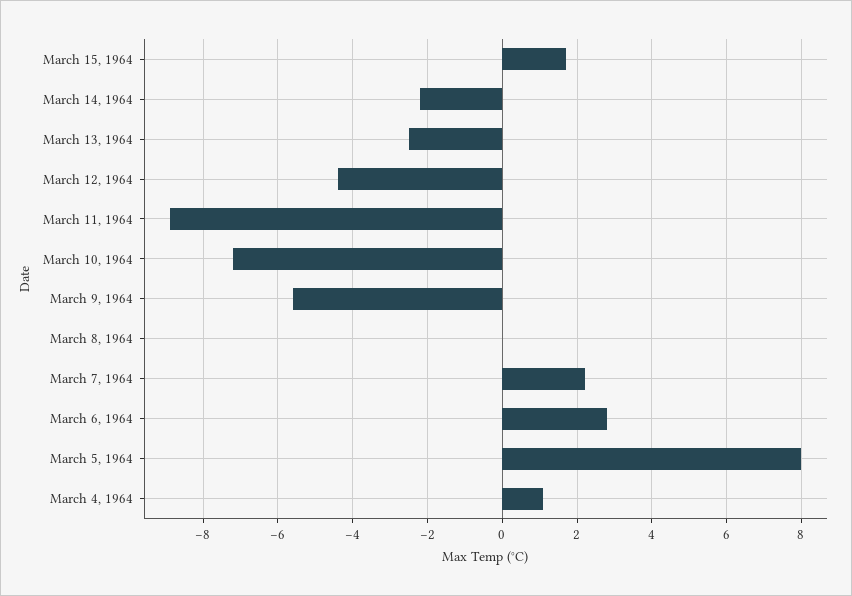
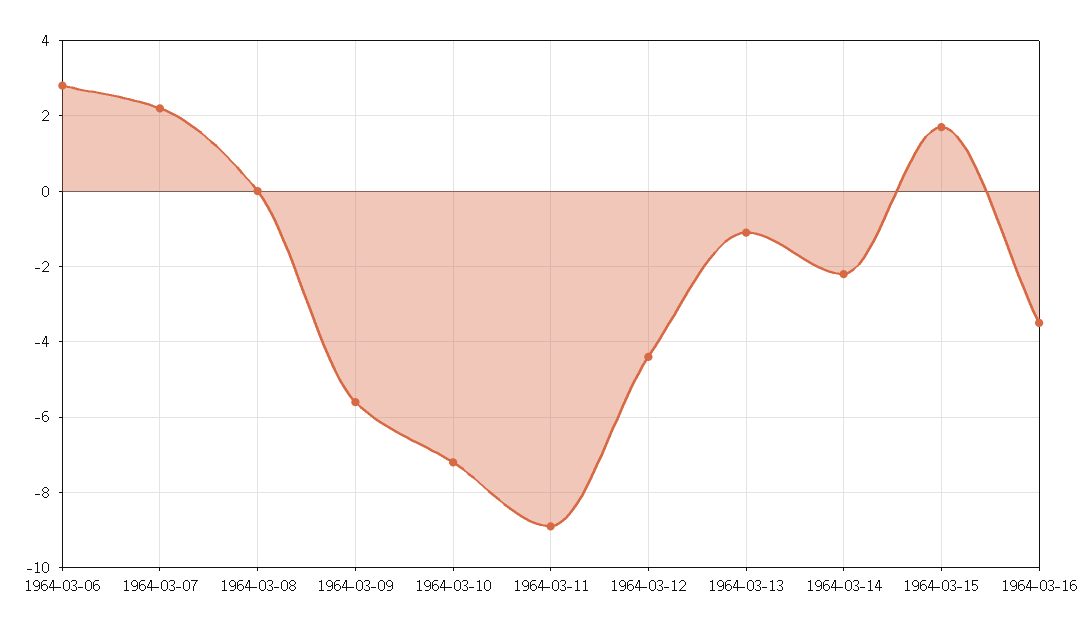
March 13, 1964: -2.5 -> -1
March 5, 1964: 8 -> none
March 4, 1964: 1 -> none
1964-03-16: none -> -3.5

